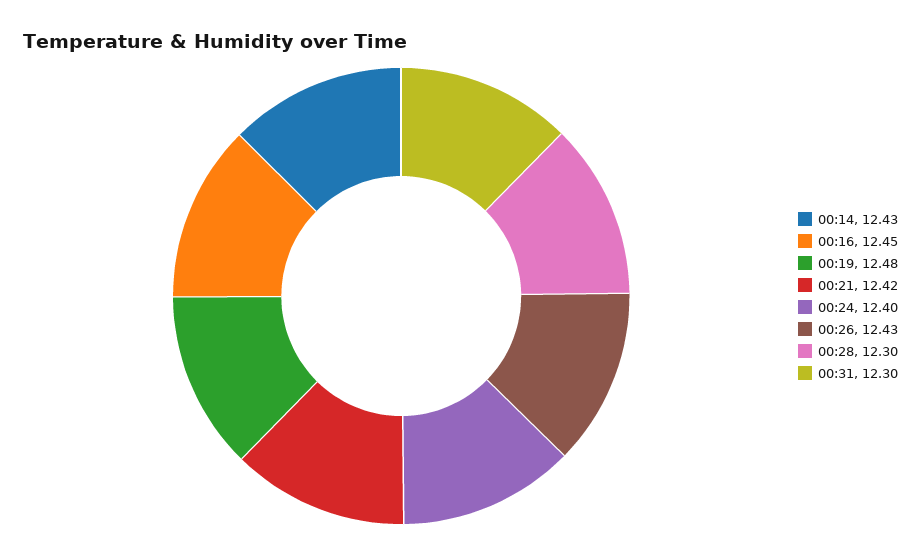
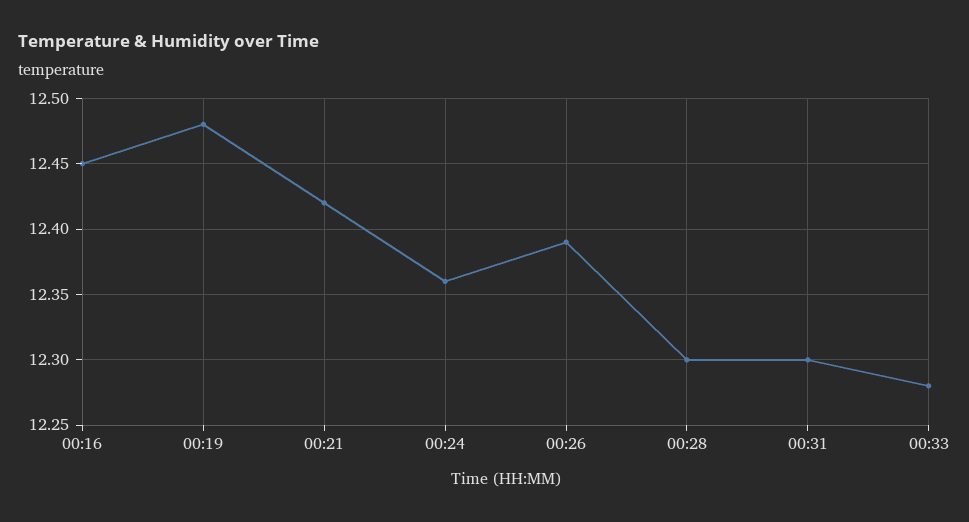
00:14: 12.43 -> none
00:24: 12.4 -> 12.36
00:26: 12.43 -> 12.39
00:33: none -> 12.28

